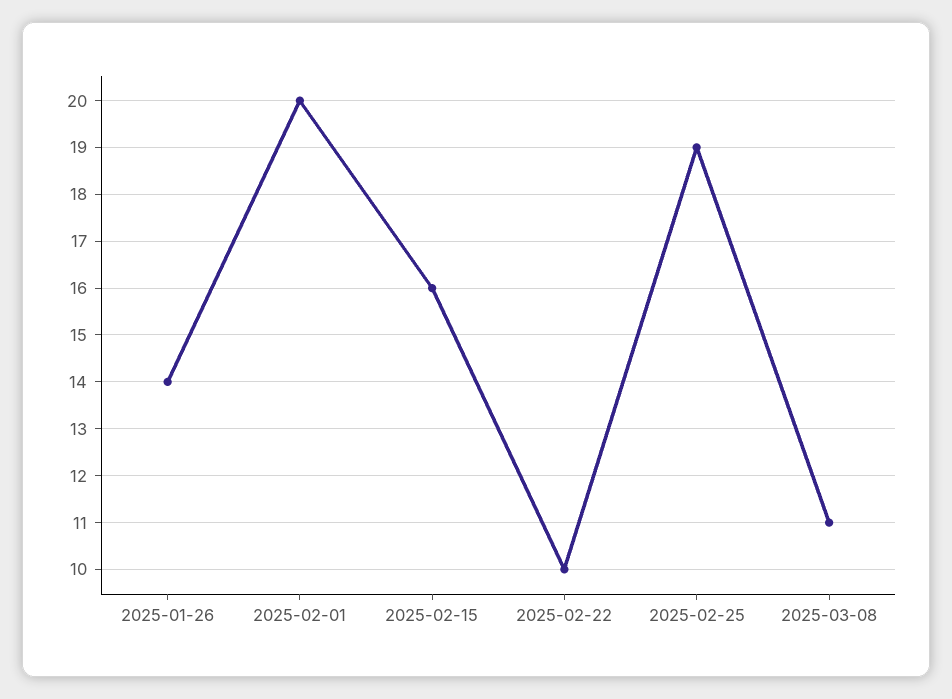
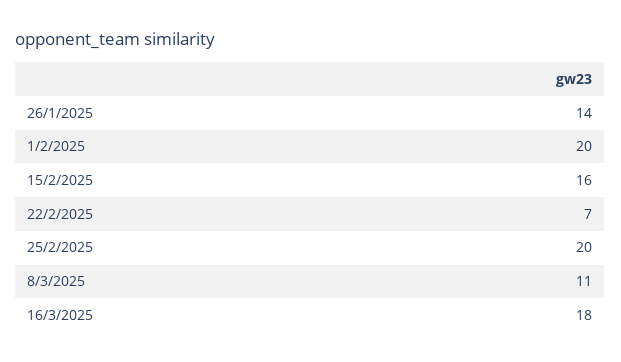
2025-02-22: 10 -> 7
2025-02-25: 19 -> 20
16/3/2025: none -> 18

